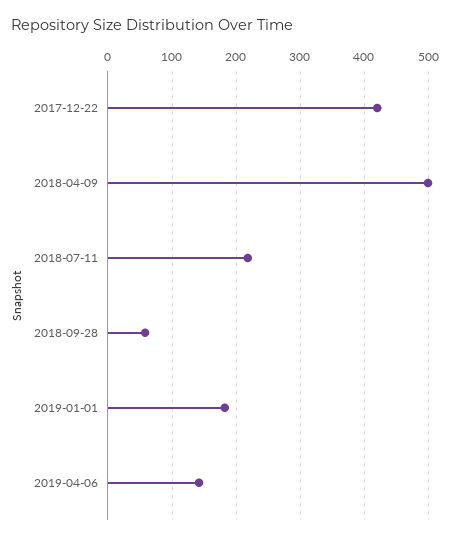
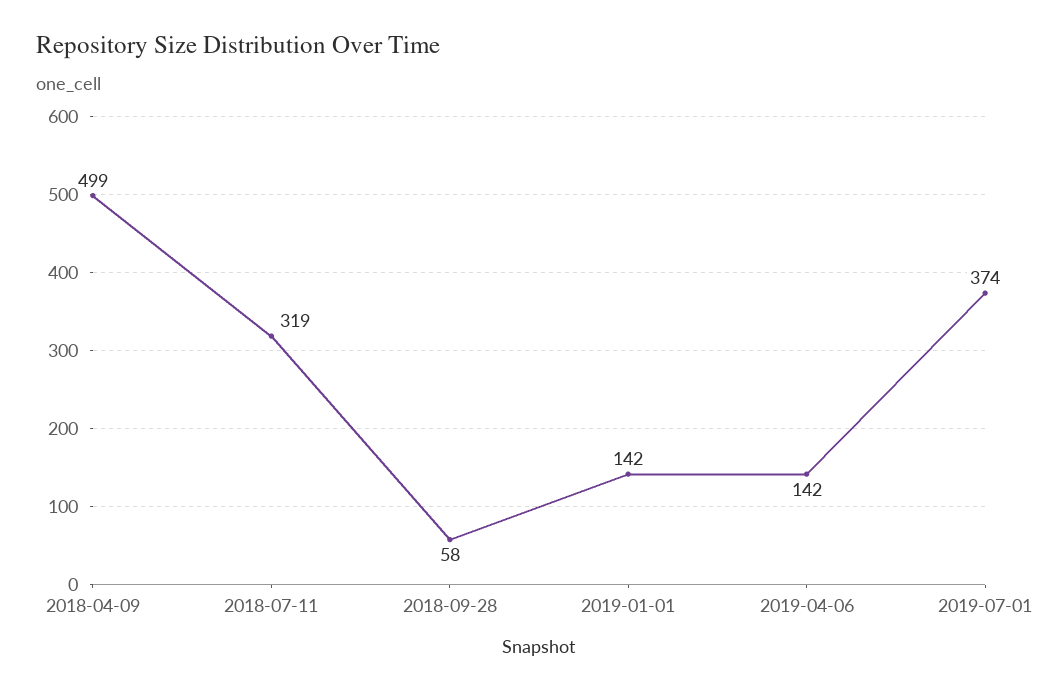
2017-12-22: 420 -> none
2018-07-11: 220 -> 319
2019-01-01: 180 -> 142
2019-07-01: none -> 374

